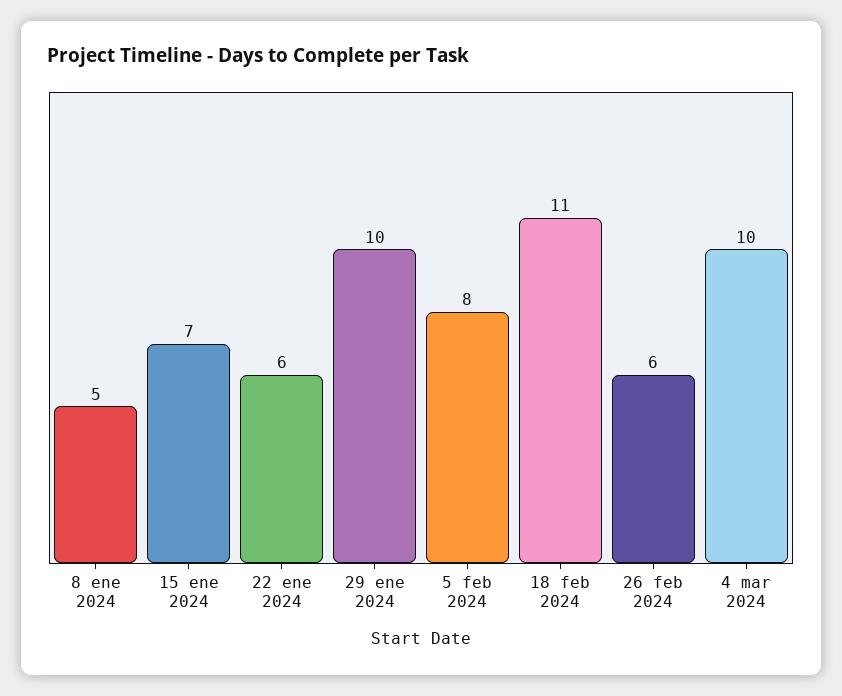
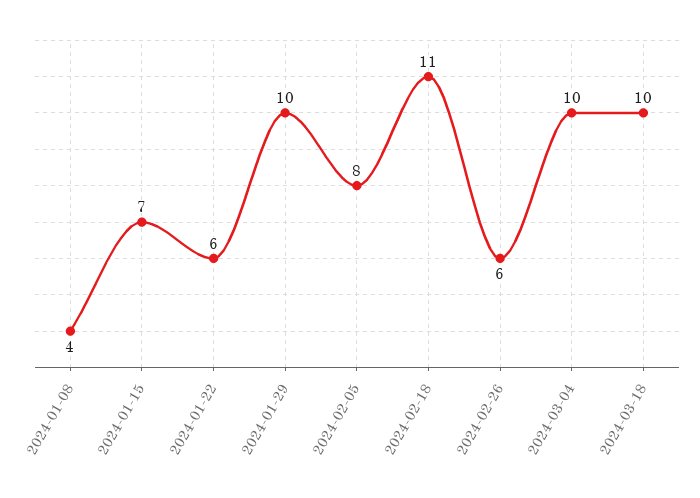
8 ene 2024: 5 -> 4
2024-03-18: none -> 10

